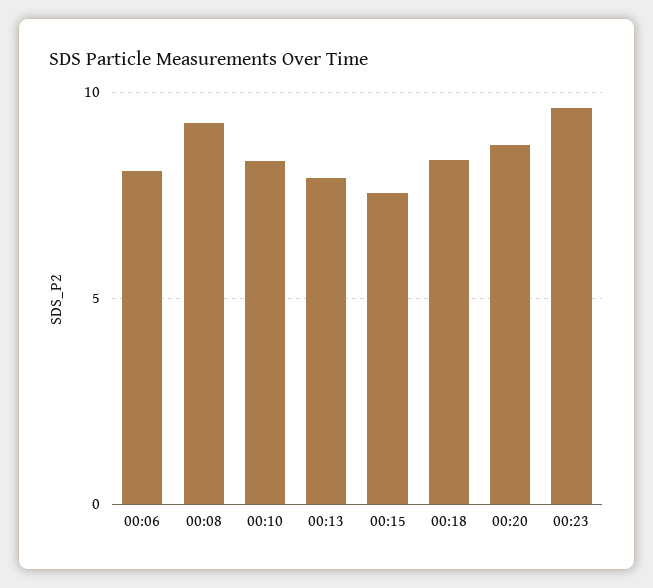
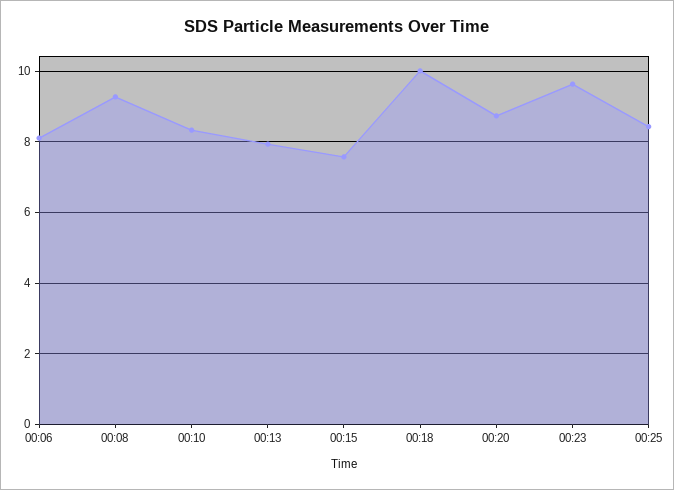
00:18: 8.5 -> 10
00:25: none -> 8.4

